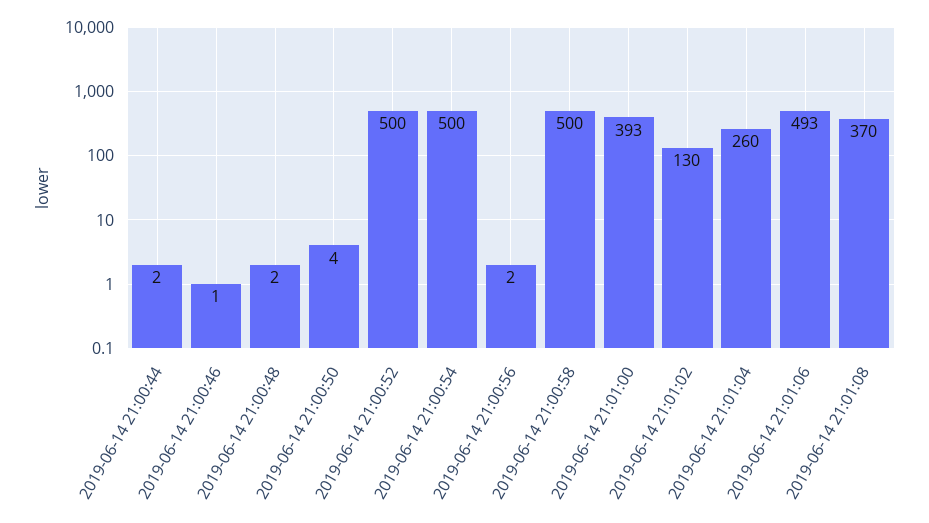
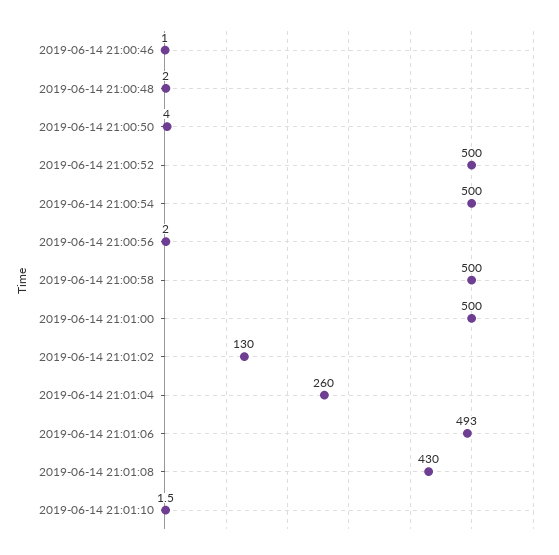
2019-06-14 21:00:44: 2 -> none
2019-06-14 21:01:00: 393 -> 500
2019-06-14 21:01:08: 370 -> 430
2019-06-14 21:01:10: none -> 1.5

